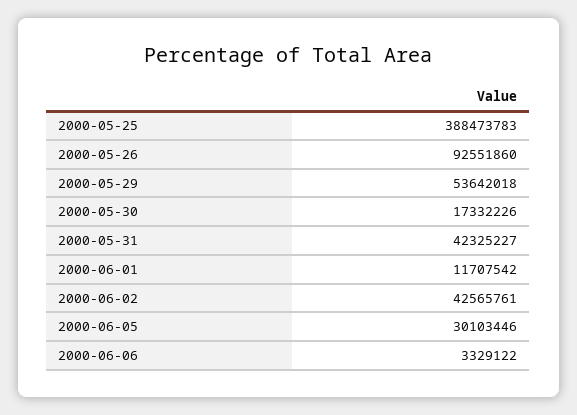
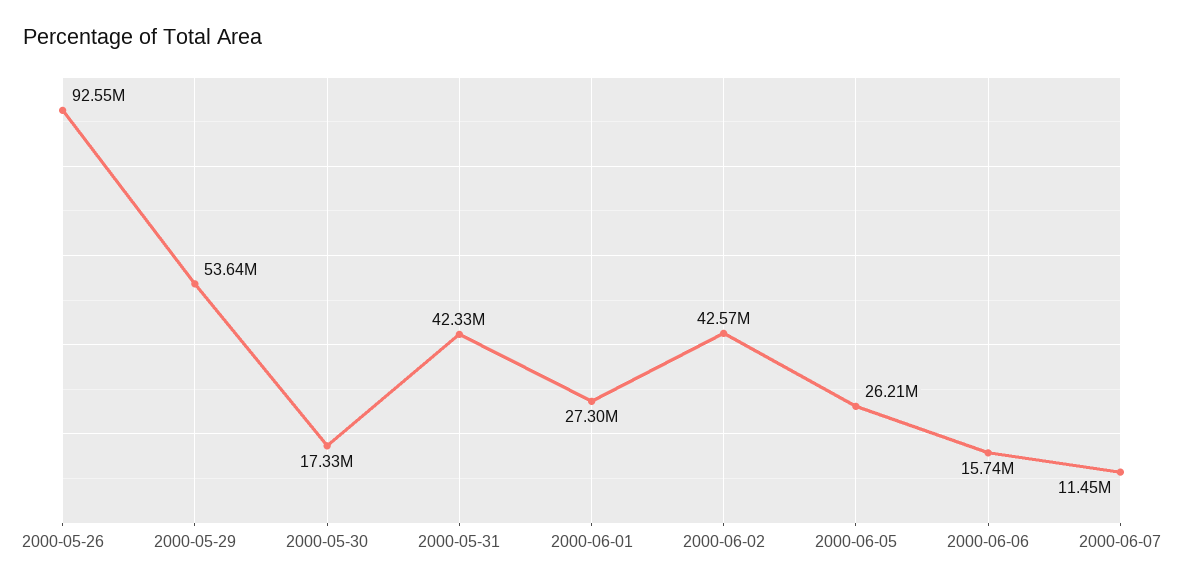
2000-05-25: 388473783 -> none
2000-06-01: 11707542 -> 27300000
2000-06-05: 30103446 -> 26210000
2000-06-06: 3329122 -> 15740000
2000-06-07: none -> 11450000

